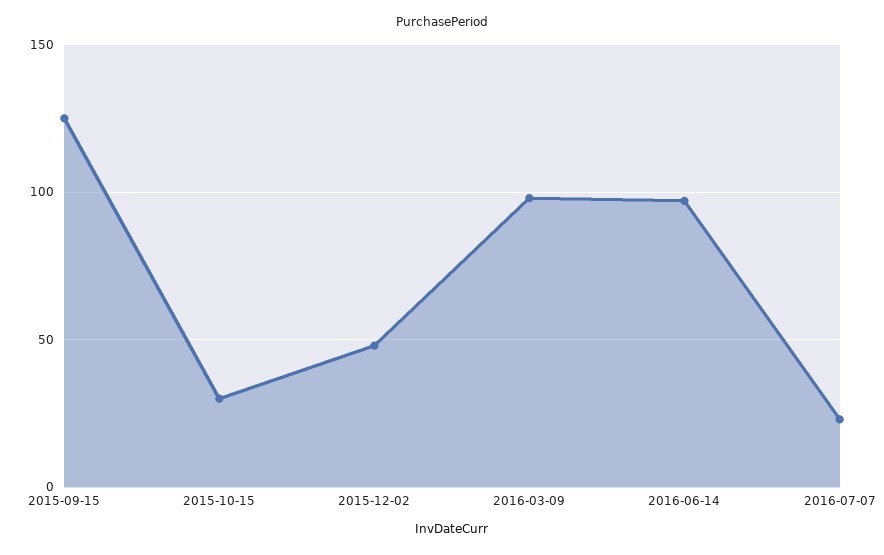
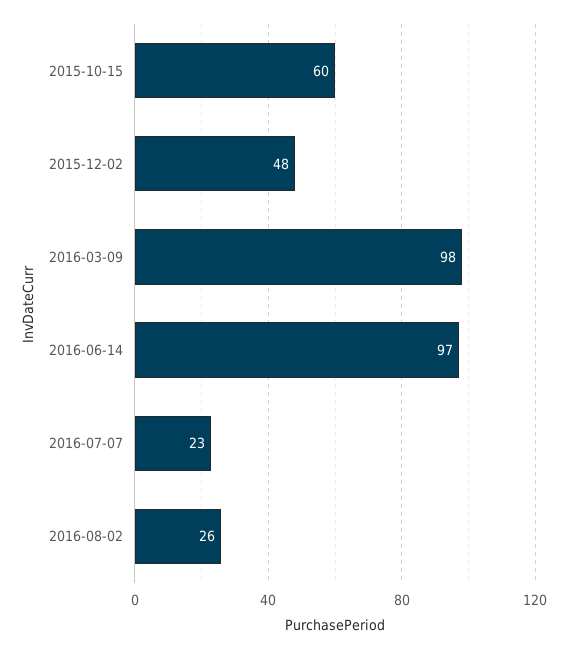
2015-09-15: 125 -> none
2015-10-15: 30 -> 60
2016-08-02: none -> 26

